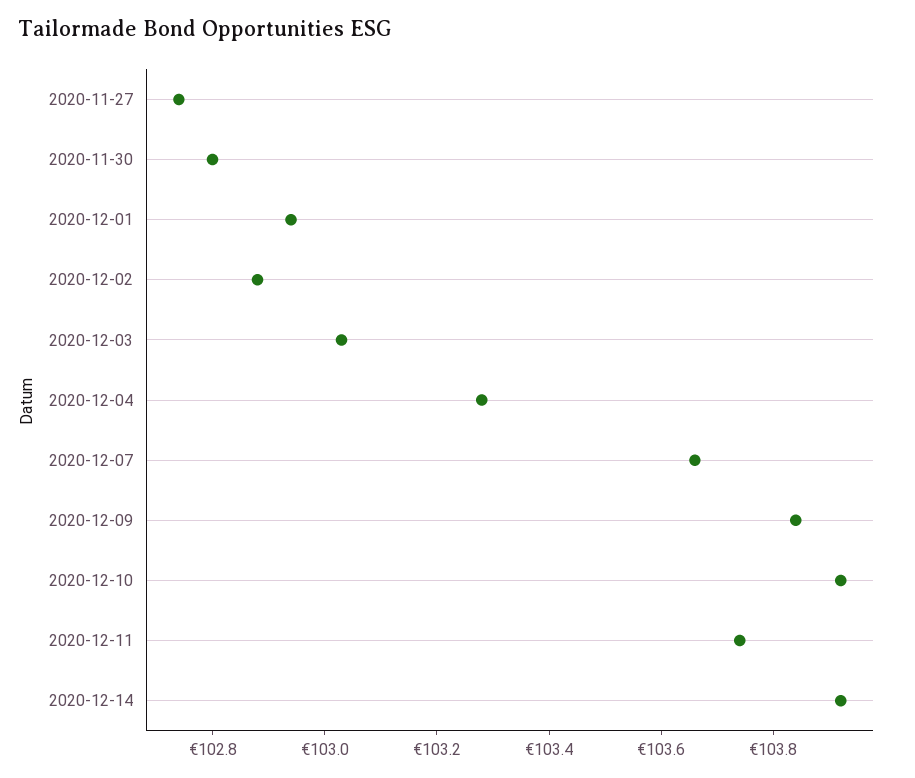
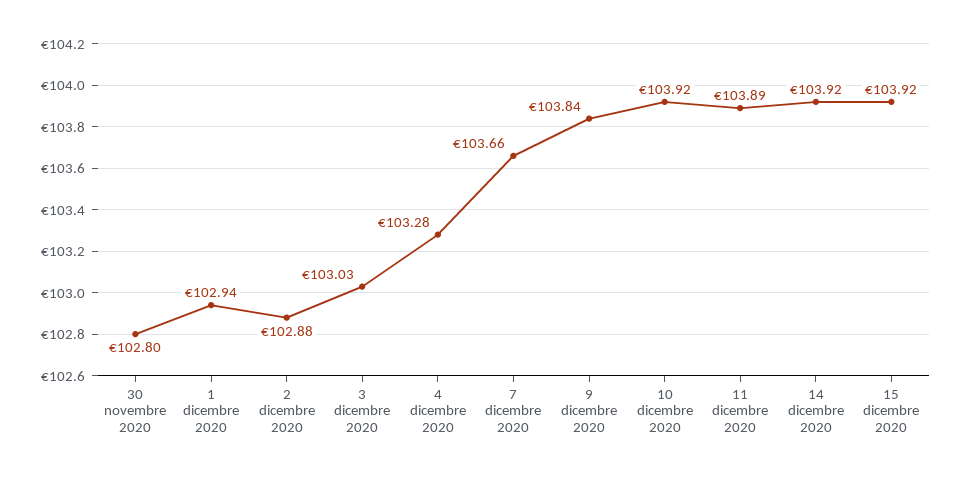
2020-11-27: 102.75 -> none
2020-12-11: 103.75 -> 103.89
15 dicembre 2020: none -> 103.92

